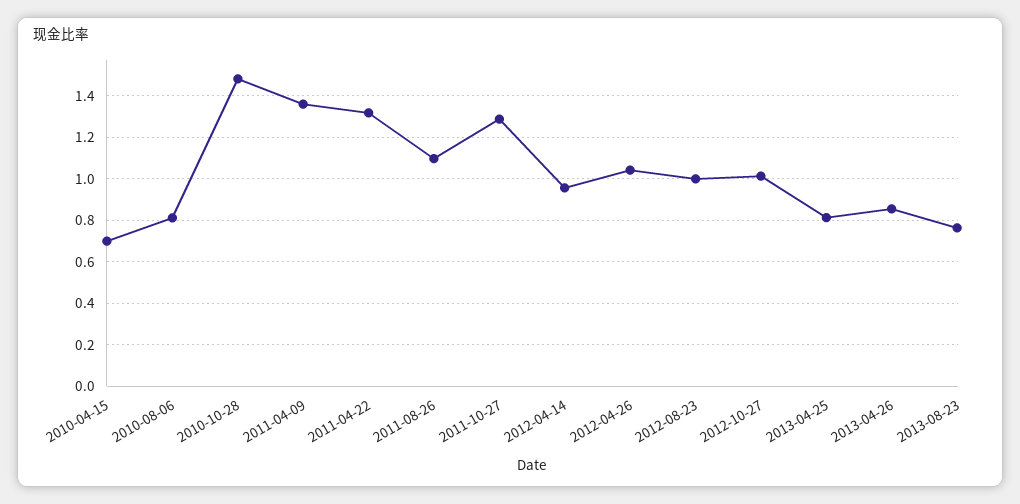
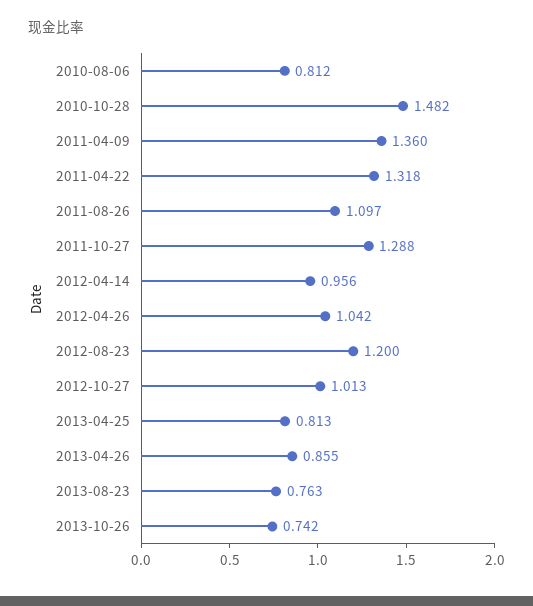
2010-04-15: 0.7 -> none
2012-08-23: 1 -> 1.2
2013-10-26: none -> 0.742

